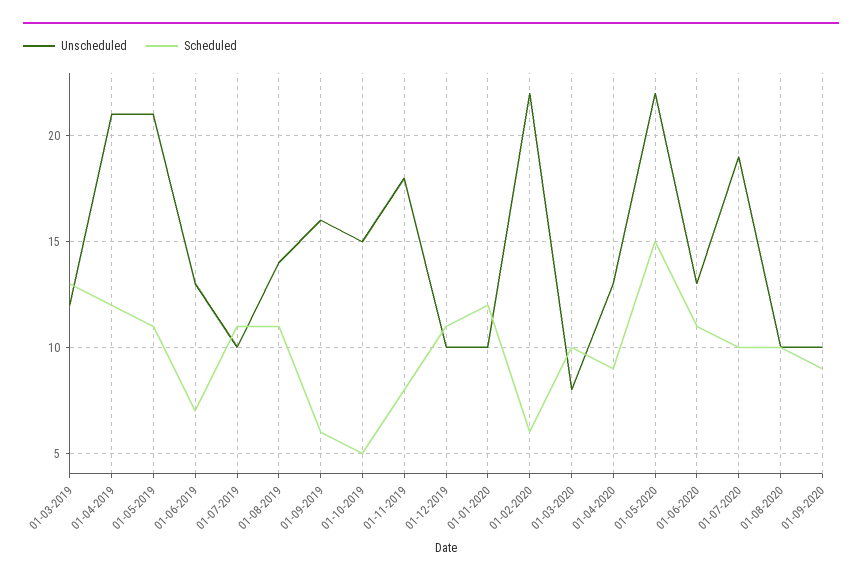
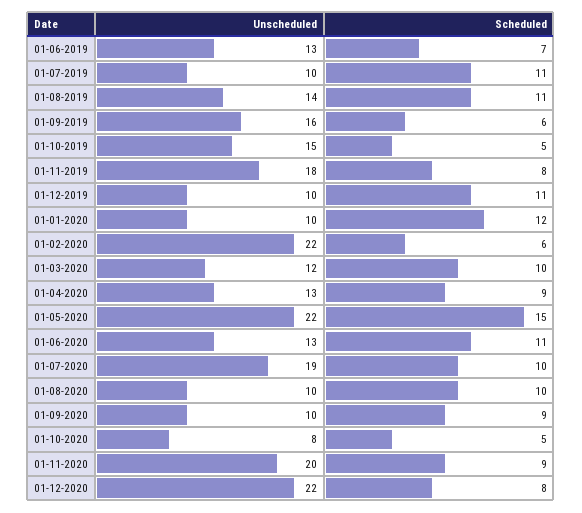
Unscheduled, 01-03-2019: 12 -> none
Scheduled, 01-03-2019: 13 -> none
Unscheduled, 01-04-2019: 21 -> none
Scheduled, 01-04-2019: 12 -> none
Unscheduled, 01-05-2019: 21 -> none
Scheduled, 01-05-2019: 11 -> none
Unscheduled, 01-03-2020: 8 -> 12
Unscheduled, 01-10-2020: none -> 8
Scheduled, 01-10-2020: none -> 5
Unscheduled, 01-11-2020: none -> 20
Scheduled, 01-11-2020: none -> 9
Unscheduled, 01-12-2020: none -> 22
Scheduled, 01-12-2020: none -> 8

